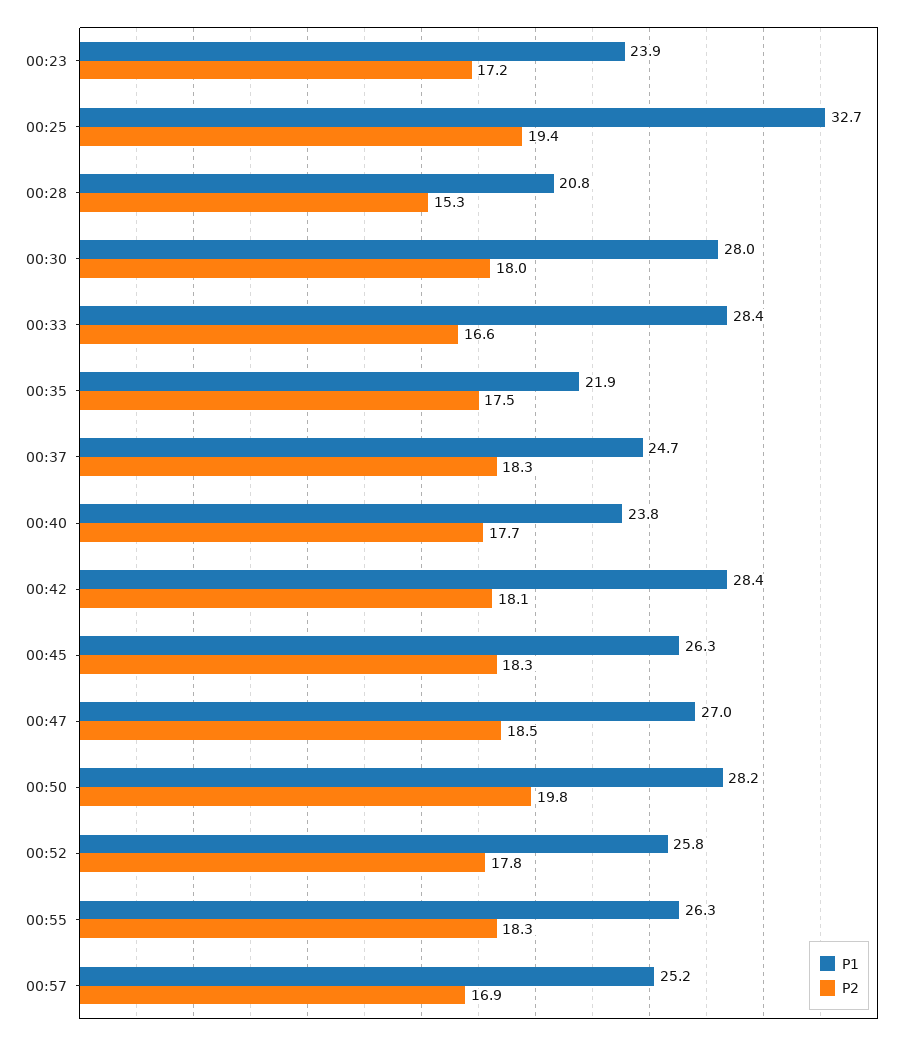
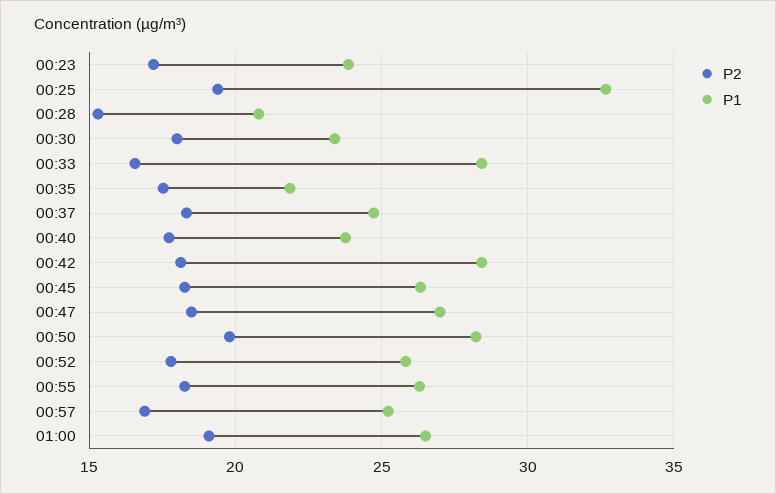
P1, 00:30: 28 -> 23.5
P2, 01:00: none -> 19
P1, 01:00: none -> 26.5

